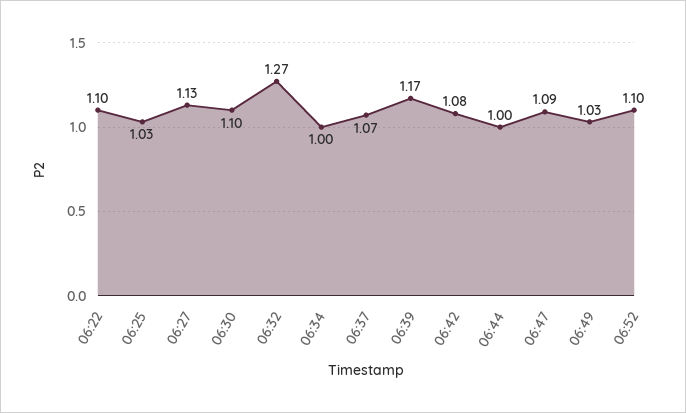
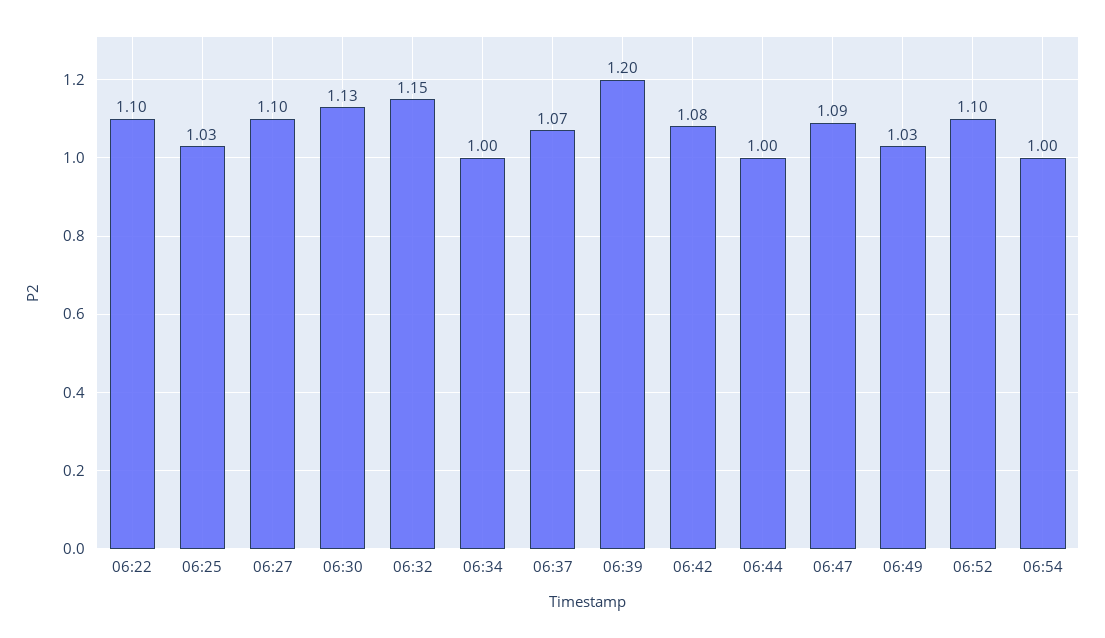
06:27: 1.13 -> 1.1
06:30: 1.1 -> 1.13
06:32: 1.27 -> 1.15
06:39: 1.17 -> 1.2
06:54: none -> 1

